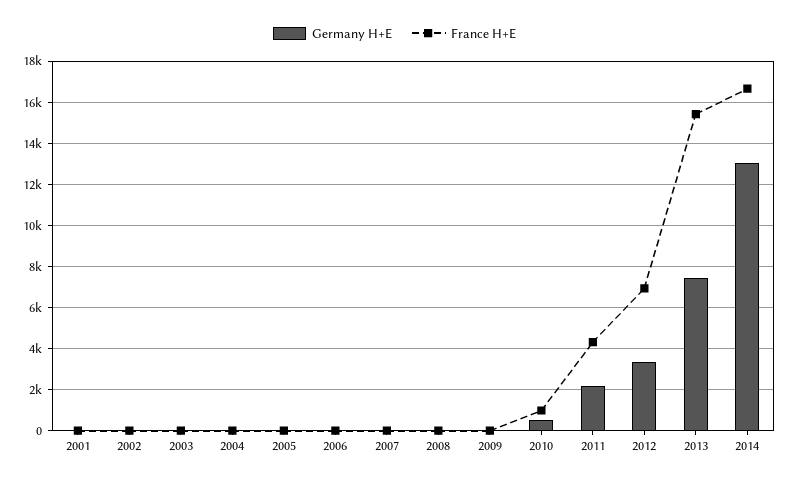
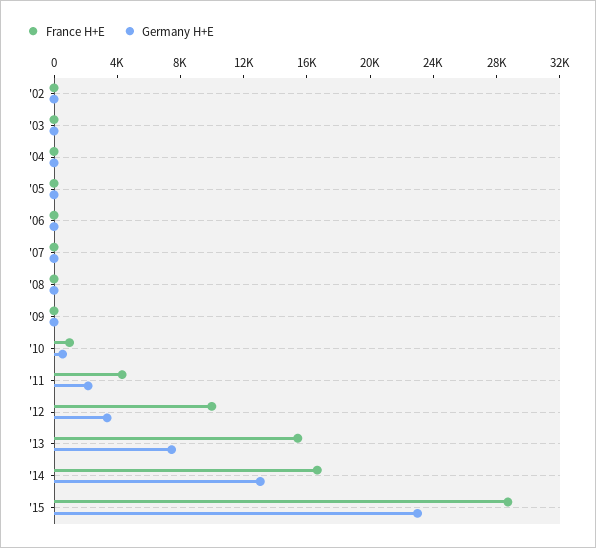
Germany H+E, 2001: 0 -> none
France H+E, 2001: 0 -> none
France H+E, 2012: 7000 -> 10000
France H+E, '15: none -> 29000
Germany H+E, '15: none -> 23000

